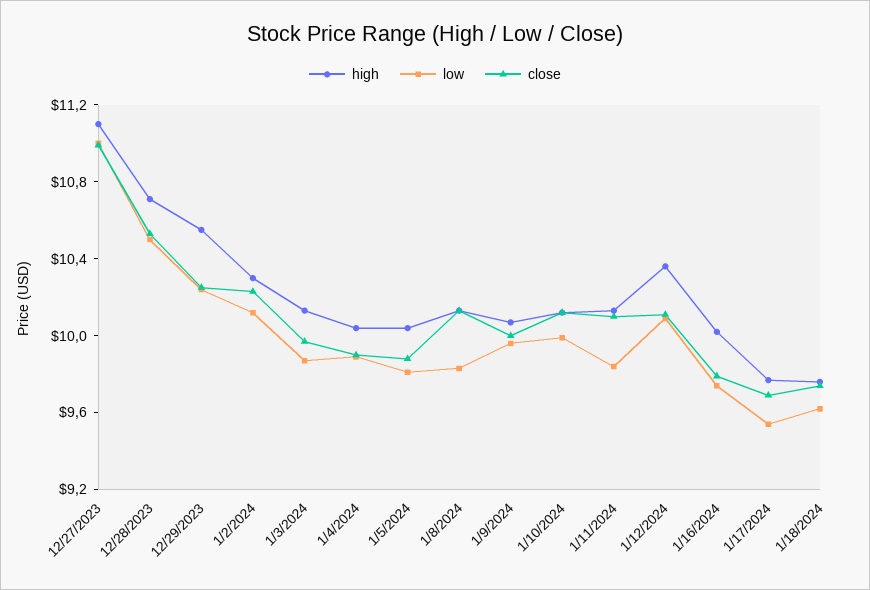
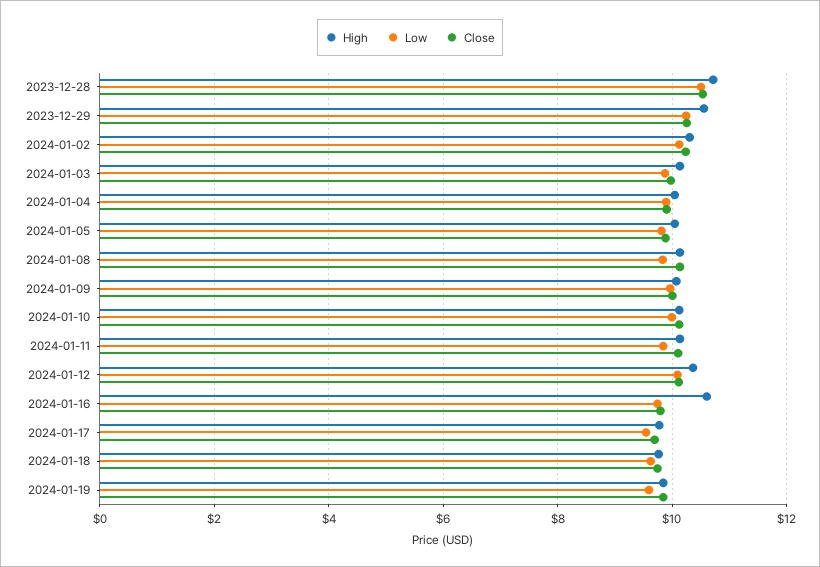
high, 12/27/2023: 11.1 -> none
low, 12/27/2023: 11 -> none
close, 12/27/2023: 11 -> none
high, 1/16/2024: 10 -> 10.6
high, 2024-01-19: none -> 9.8
low, 2024-01-19: none -> 9.6
close, 2024-01-19: none -> 9.8

